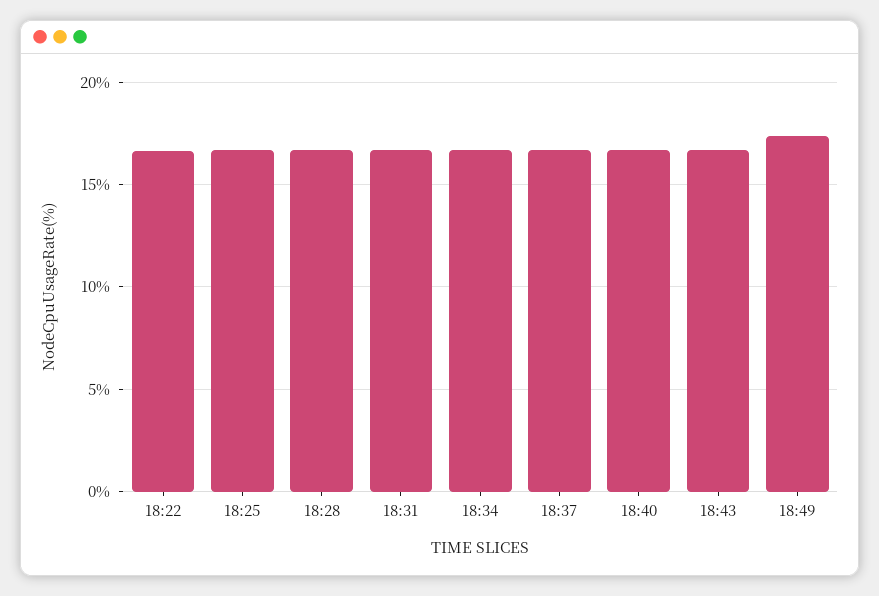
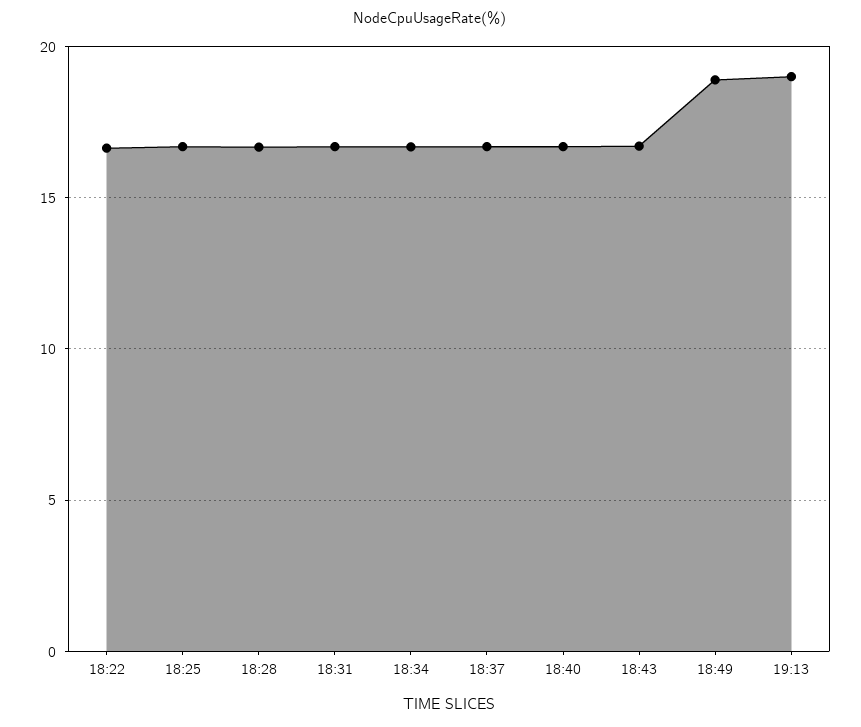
18:49: 17.5 -> 19
19:13: none -> 19

